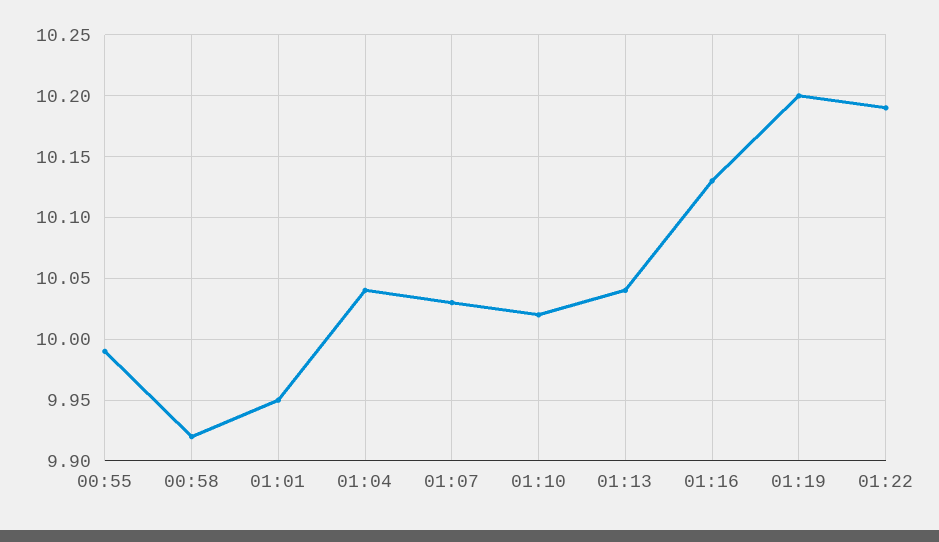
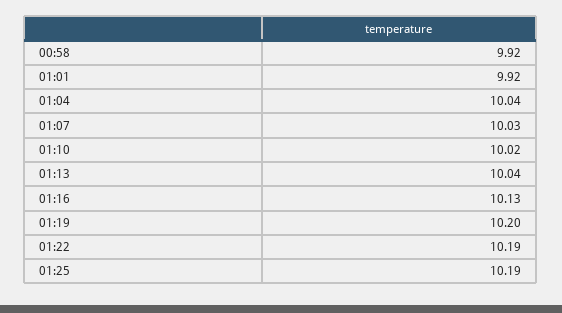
00:55: 9.99 -> none
01:01: 9.95 -> 9.92
01:25: none -> 10.19

